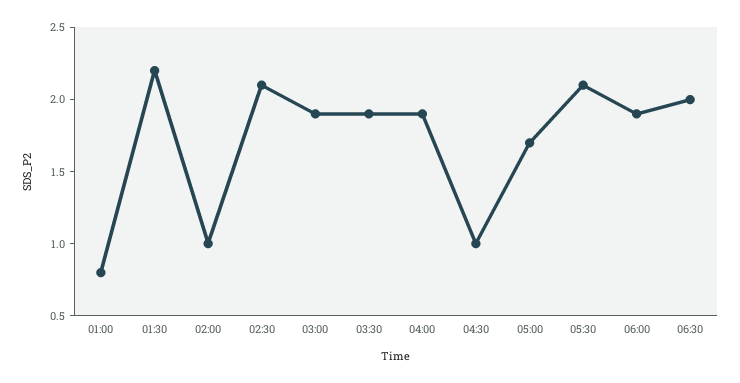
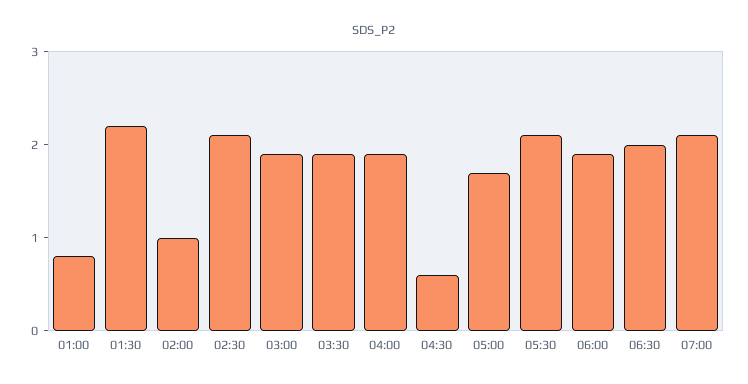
04:30: 1 -> 0.6
07:00: none -> 2.1

